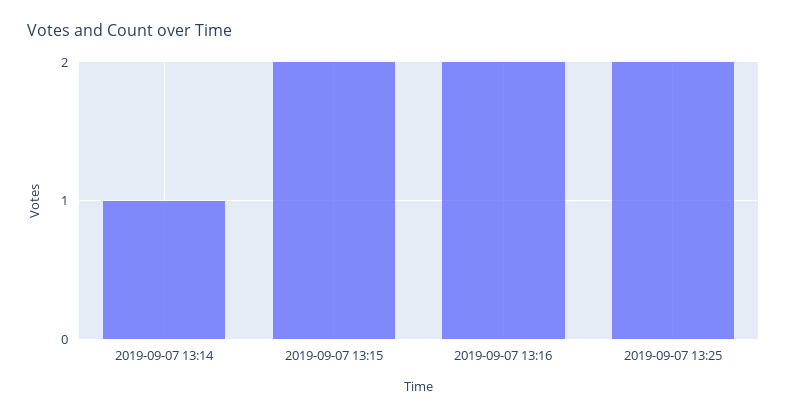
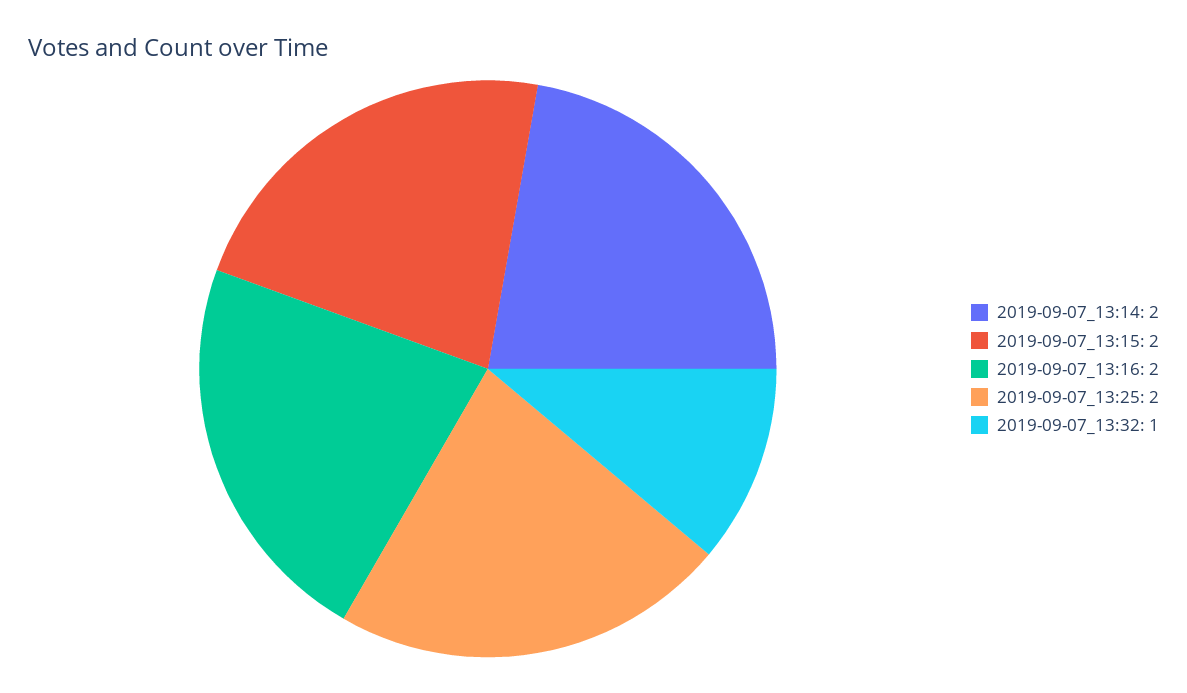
2019-09-07 13:14: 1 -> 2
2019-09-07_13:32: none -> 1

